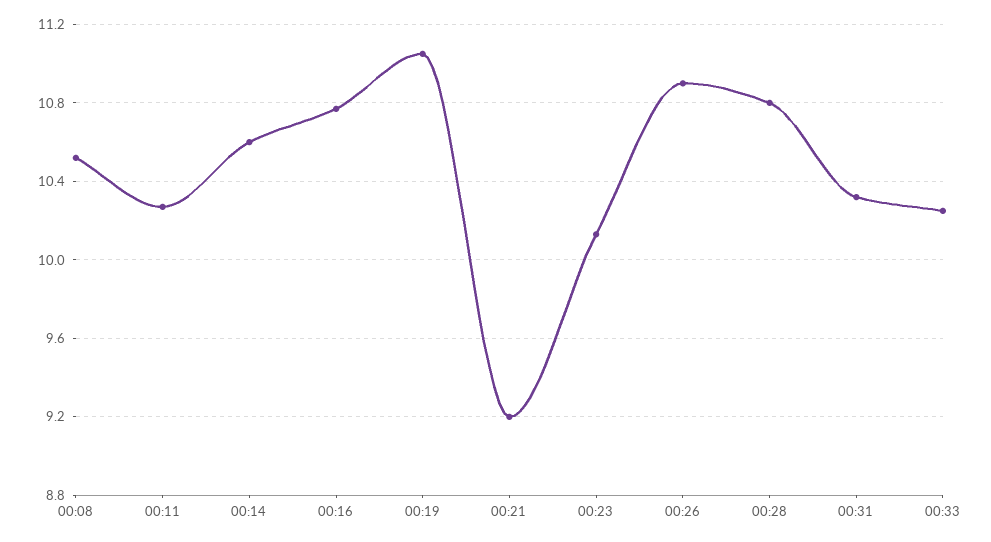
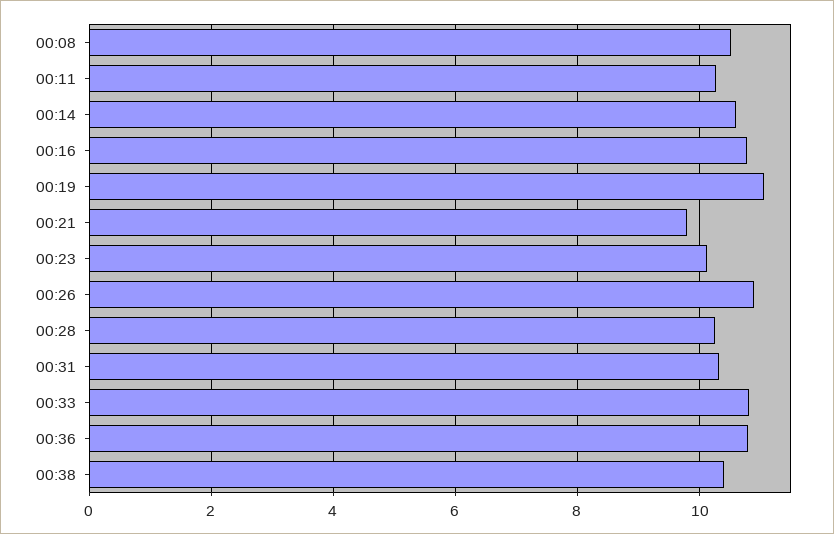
00:21: 9.2 -> 9.8
00:28: 10.8 -> 10.2
00:33: 10.25 -> 10.8
00:36: none -> 10.8
00:38: none -> 10.4

